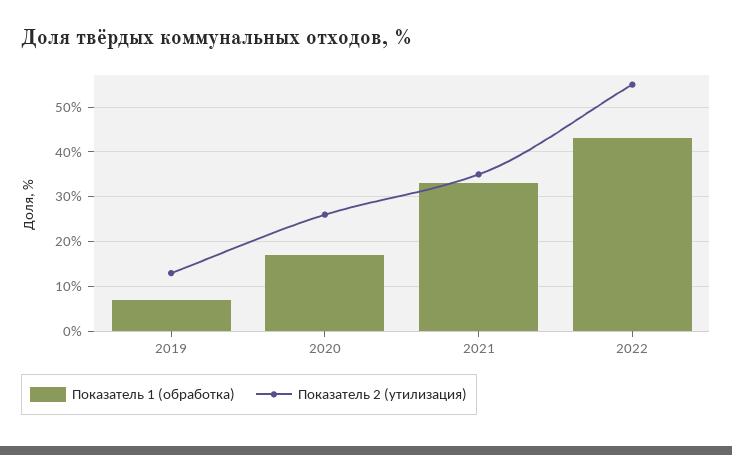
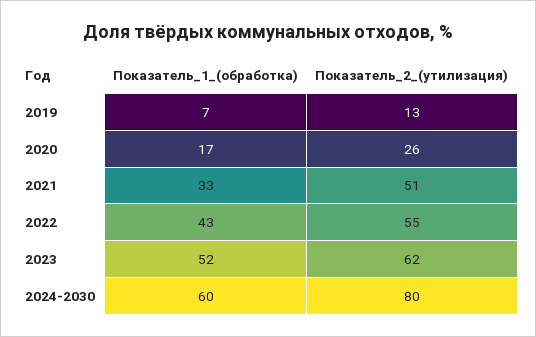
Показатель 2 (утилизация), 2021: 35 -> 51
Показатель 1 (обработка), 2023: none -> 52
Показатель 2 (утилизация), 2023: none -> 62
Показатель 1 (обработка), 2024-2030: none -> 60
Показатель 2 (утилизация), 2024-2030: none -> 80

